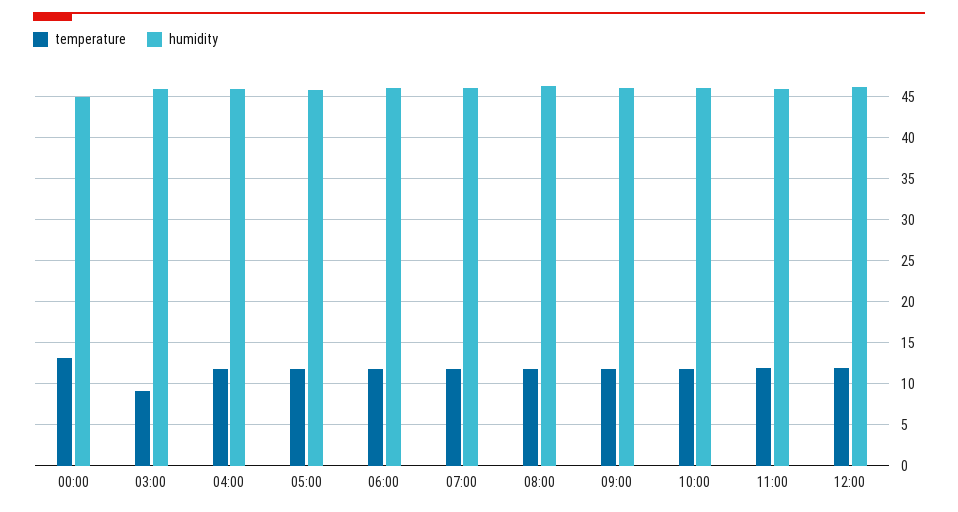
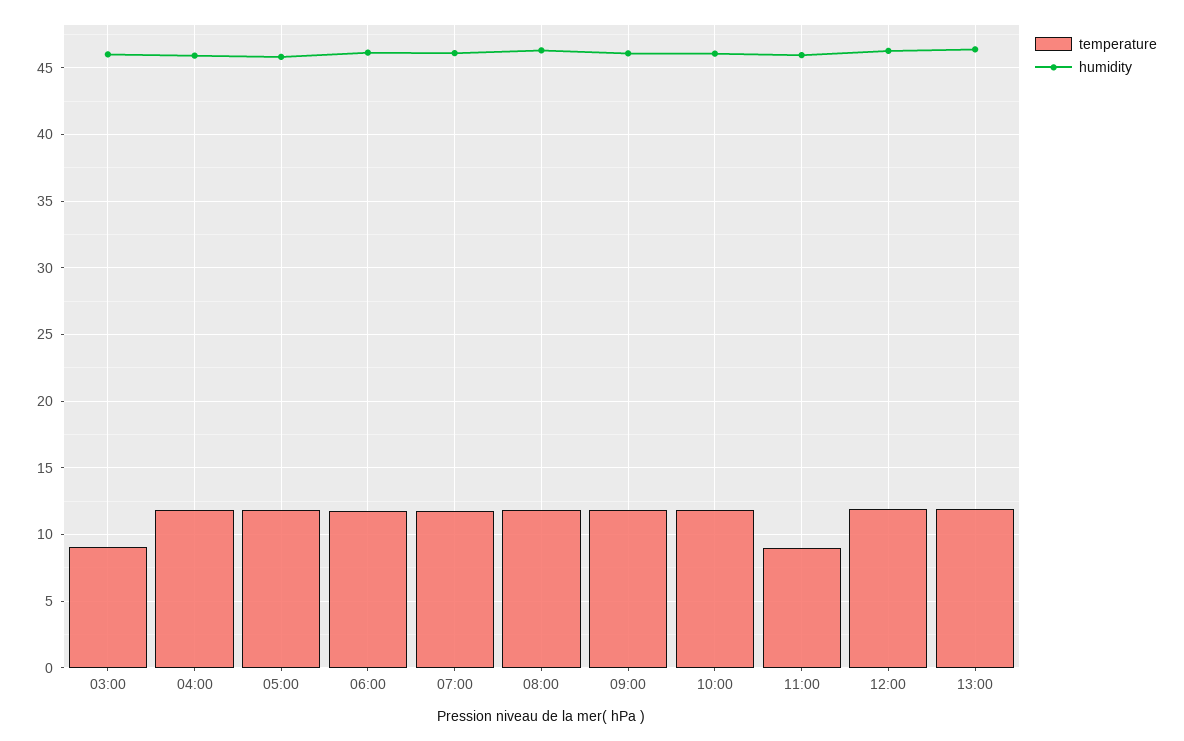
temperature, 00:00: 13 -> none
humidity, 00:00: 45 -> none
temperature, 11:00: 12 -> 9
temperature, 13:00: none -> 12
humidity, 13:00: none -> 46.5

